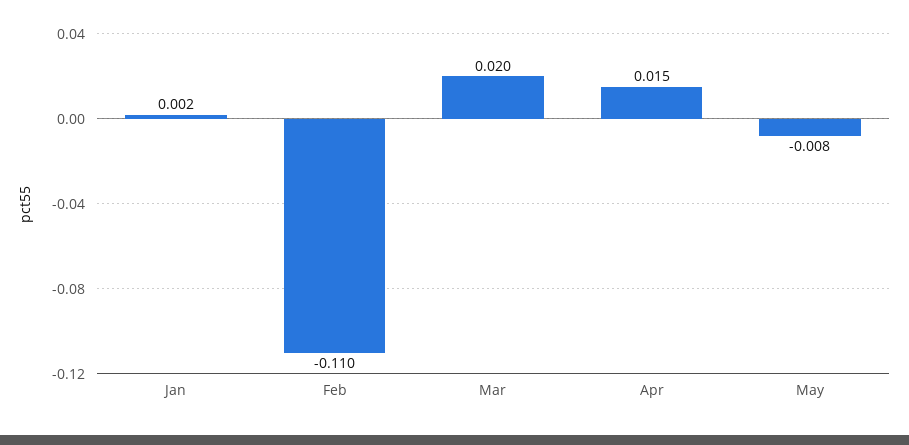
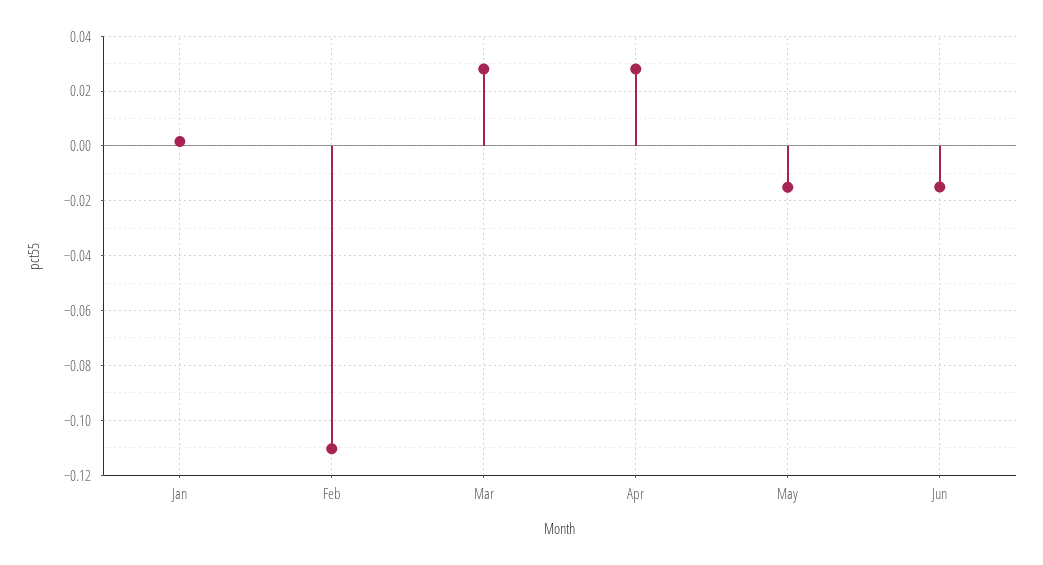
Mar: 0.02 -> 0.0275
Apr: 0.015 -> 0.0275
May: -0.008 -> -0.015
Jun: none -> -0.015

